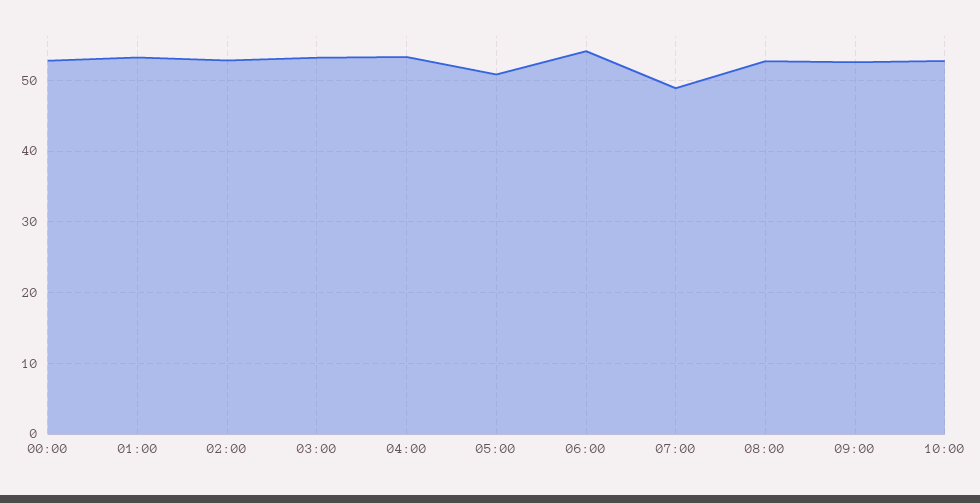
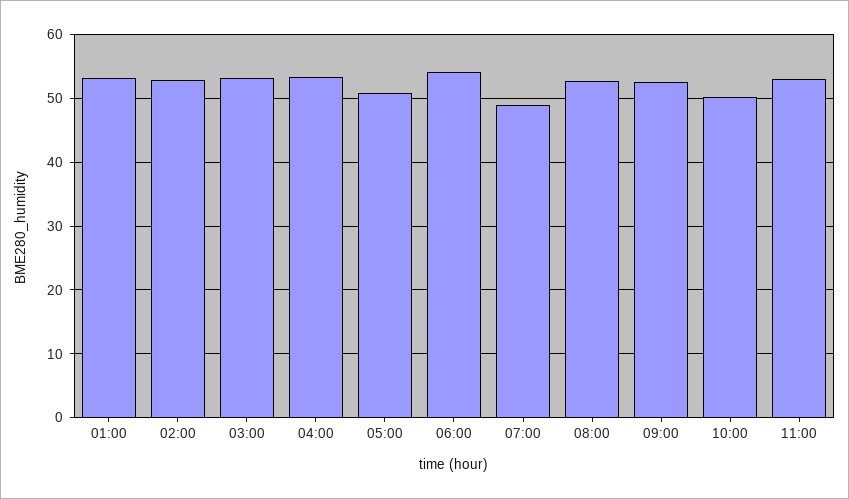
00:00: 53 -> none
10:00: 53 -> 50
11:00: none -> 53

